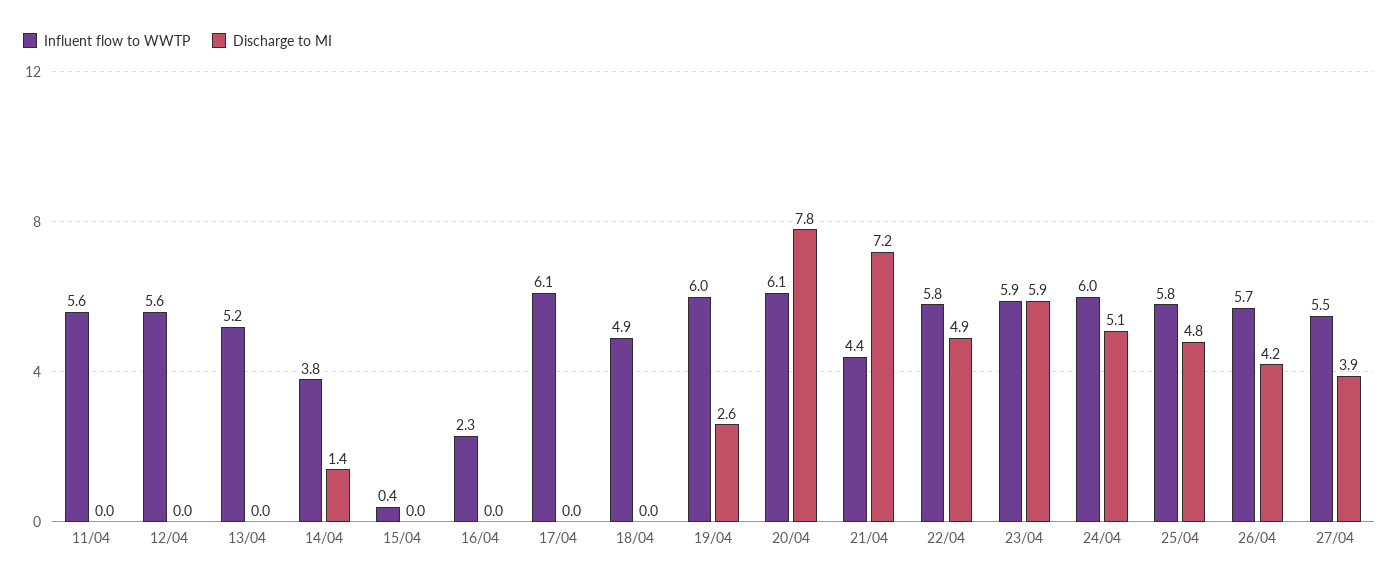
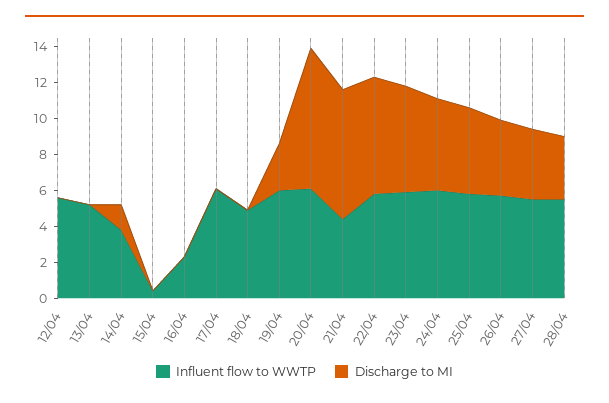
Influent flow to WWTP, 11/04: 5.6 -> none
Discharge to MI, 11/04: 0 -> none
Discharge to MI, 22/04: 4.9 -> 6.5
Influent flow to WWTP, 28/04: none -> 5.5
Discharge to MI, 28/04: none -> 3.5

